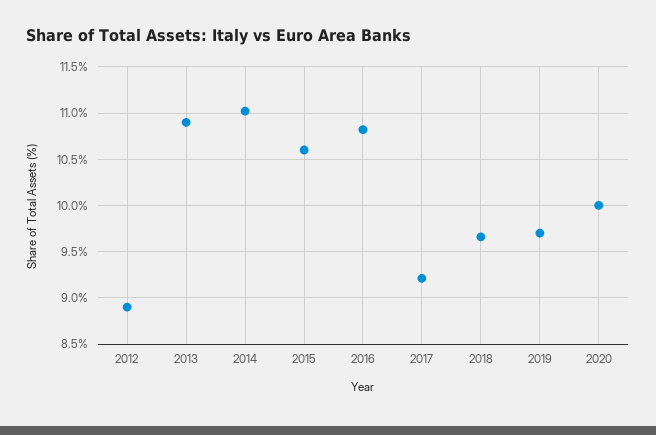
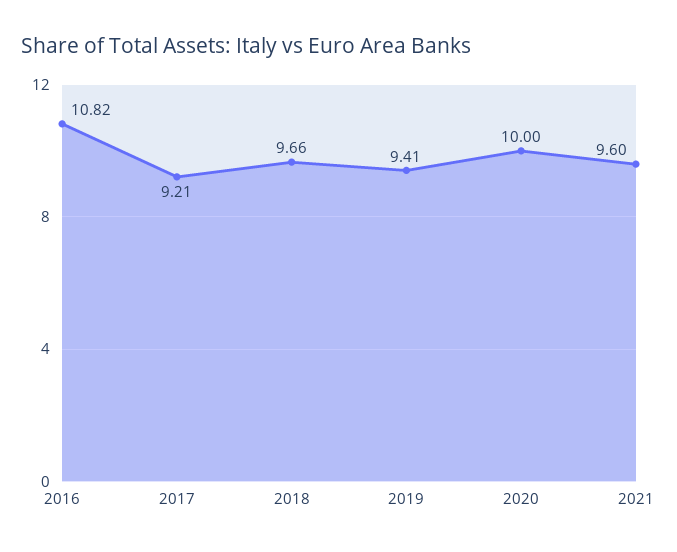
2012: 8.9 -> none
2013: 10.9 -> none
2014: 11 -> none
2015: 10.6 -> none
2019: 9.7 -> 9.41
2021: none -> 9.6

